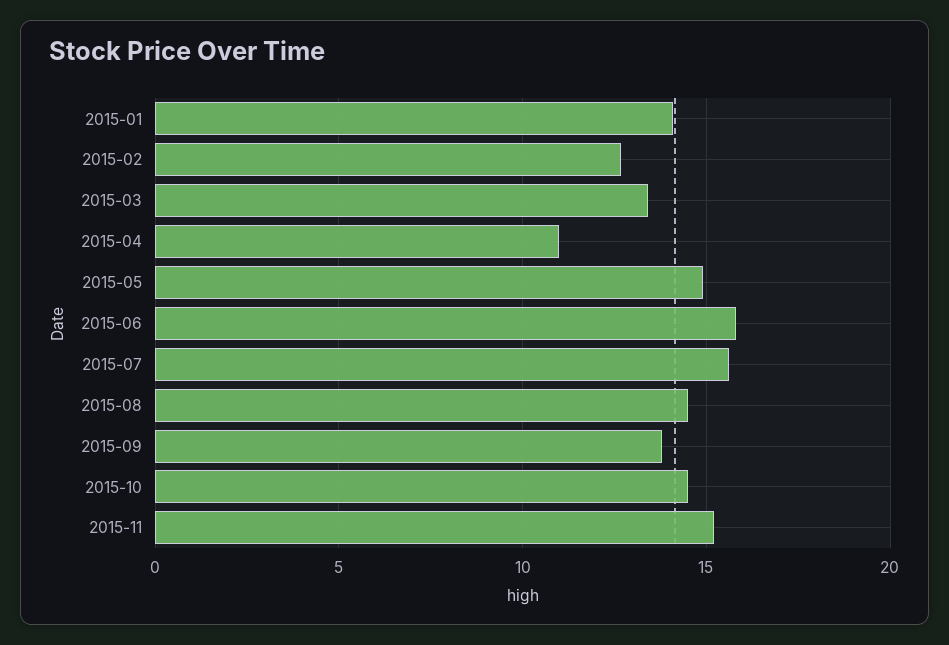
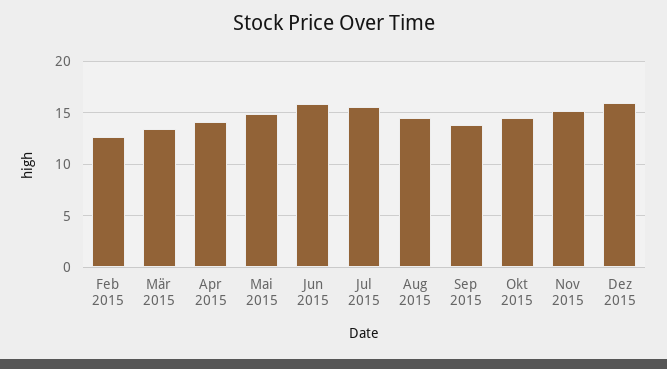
2015-01: 14 -> none
2015-04: 11 -> 14
Dez 2015: none -> 16

